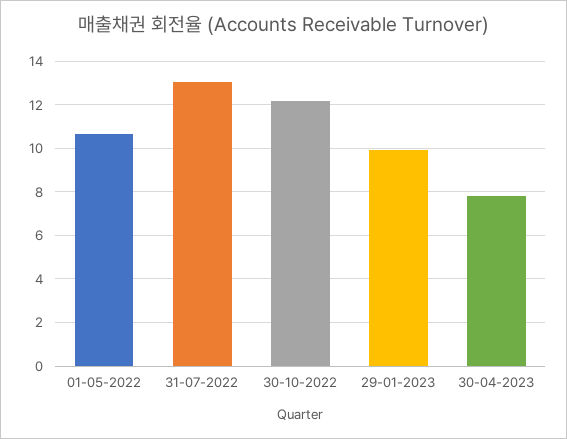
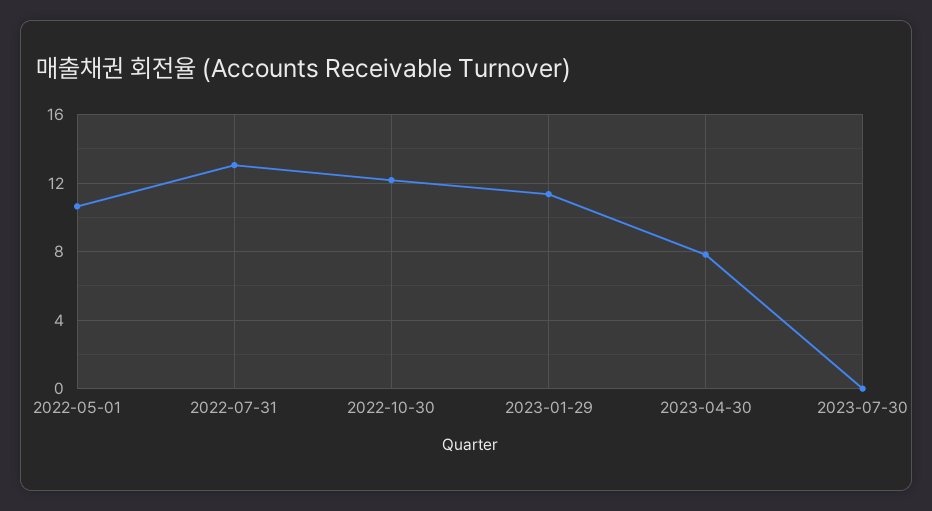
29-01-2023: 10 -> 11.5
2023-07-30: none -> 0

